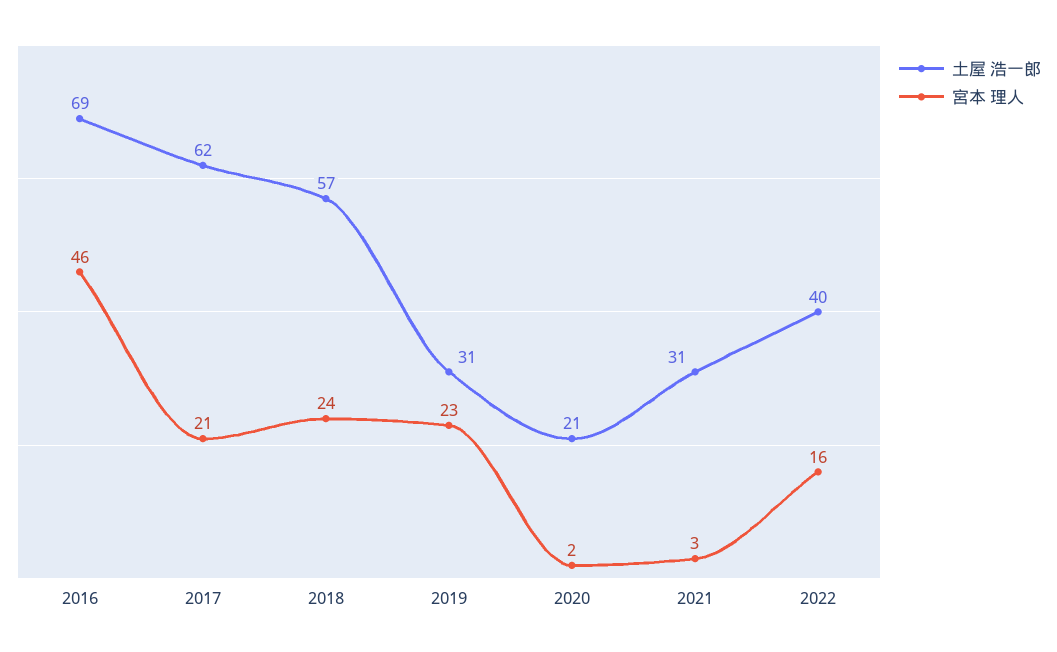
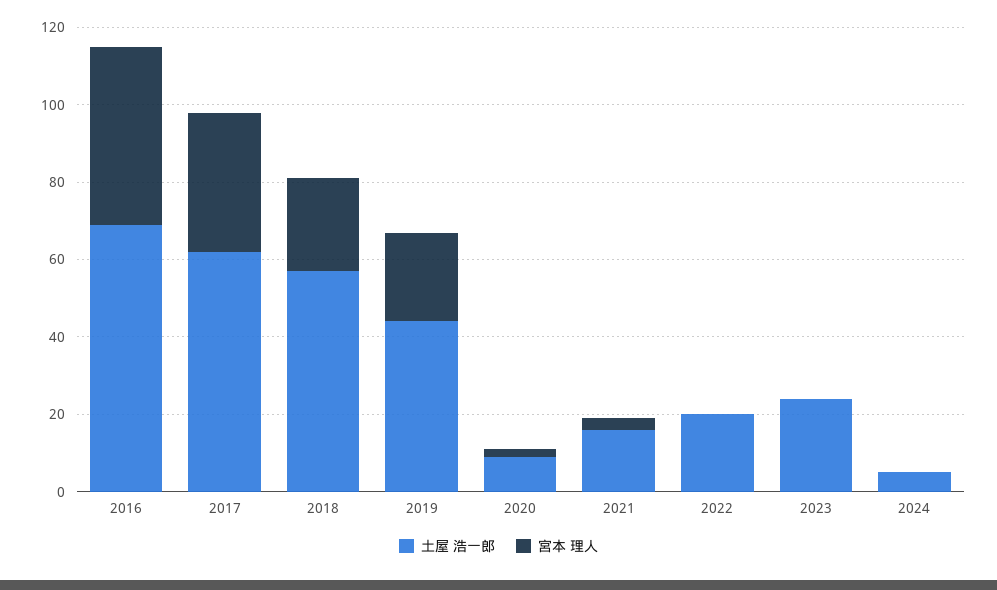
宮本 理人, 2017: 21 -> 35
土屋 浩一郎, 2019: 31 -> 45
土屋 浩一郎, 2020: 21 -> 10
土屋 浩一郎, 2021: 31 -> 15
土屋 浩一郎, 2022: 40 -> 20
宮本 理人, 2022: 16 -> 0
土屋 浩一郎, 2023: none -> 25
宮本 理人, 2023: none -> 0
土屋 浩一郎, 2024: none -> 5
宮本 理人, 2024: none -> 0

